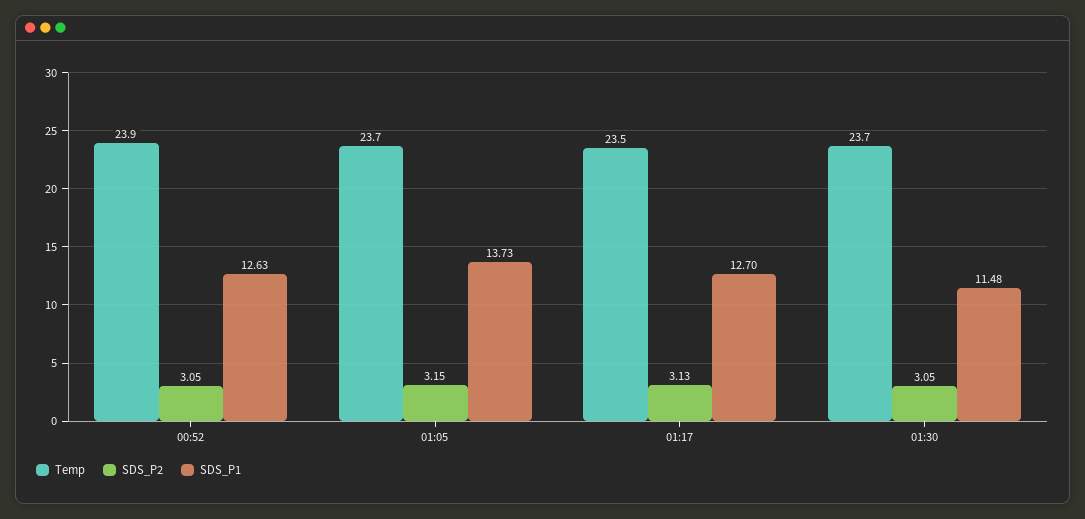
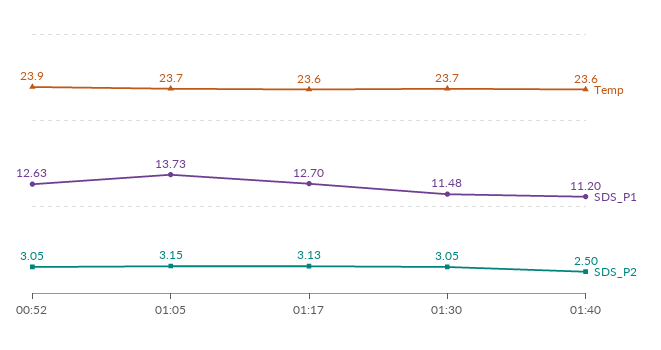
Temp, 01:17: 23.5 -> 23.6
Temp, 01:40: none -> 23.6
SDS_P1, 01:40: none -> 11.2
SDS_P2, 01:40: none -> 2.5

